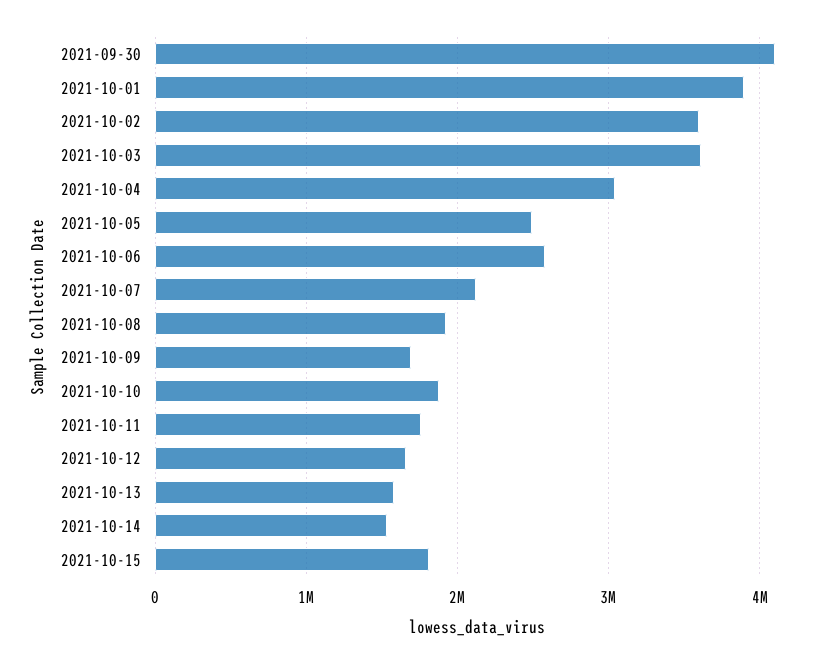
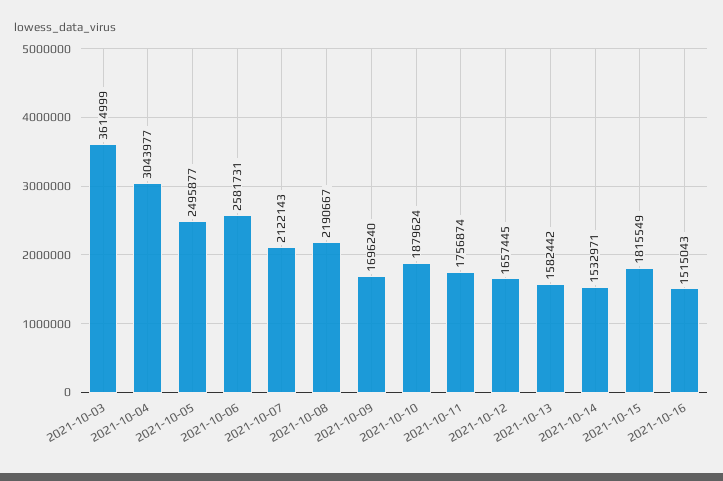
2021-09-30: 4100000 -> none
2021-10-01: 3900000 -> none
2021-10-02: 3600000 -> none
2021-10-08: 1900000 -> 2190667
2021-10-16: none -> 1515043

